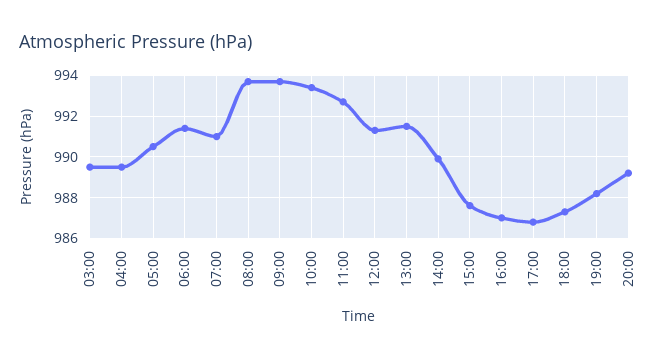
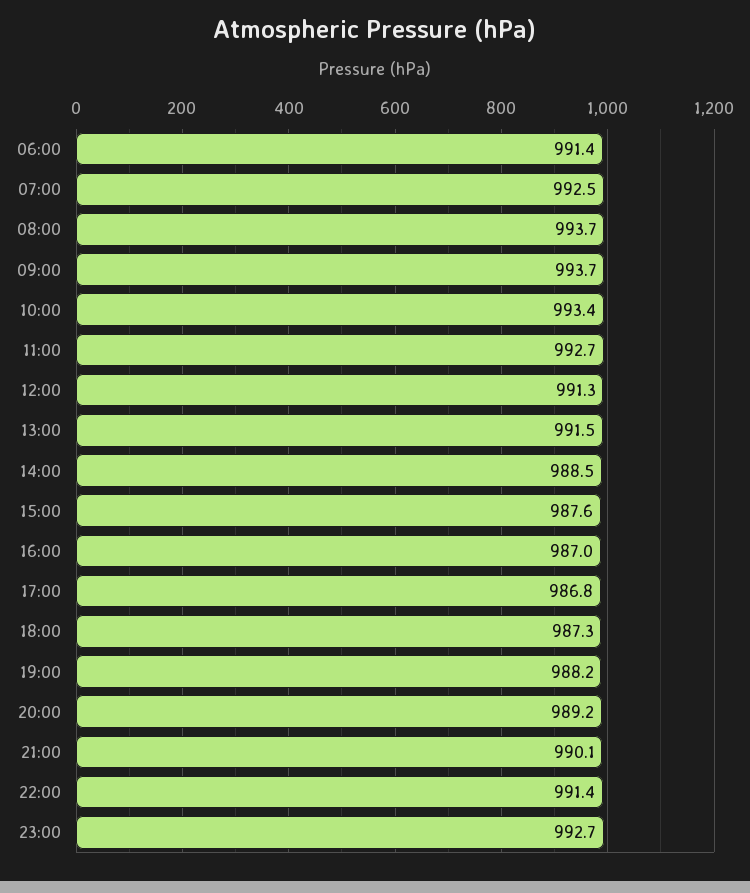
03:00: 989.5 -> none
04:00: 989.5 -> none
05:00: 990.5 -> none
07:00: 991 -> 992.5
14:00: 990 -> 988.5
21:00: none -> 990.1
22:00: none -> 991.4
23:00: none -> 992.7

